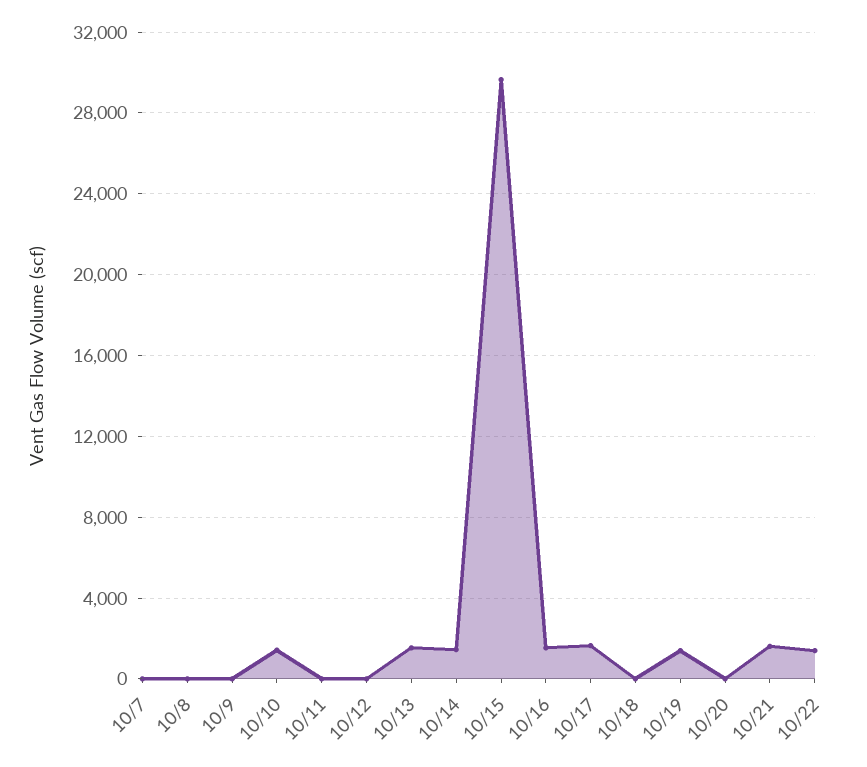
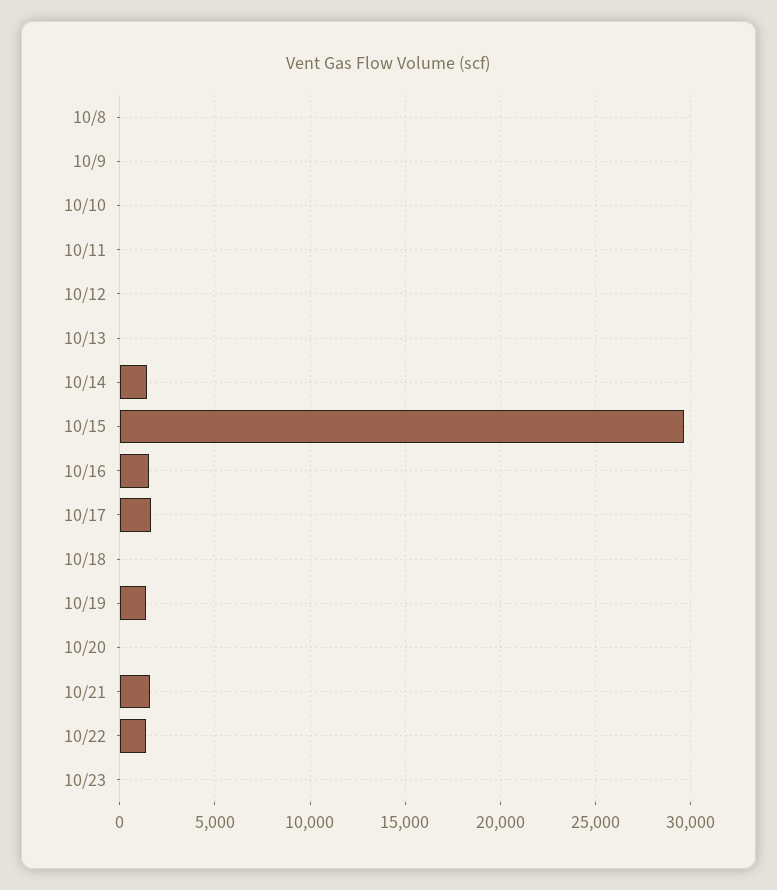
10/7: 0 -> none
10/10: 1500 -> 0
10/13: 1500 -> 0
10/23: none -> 0

